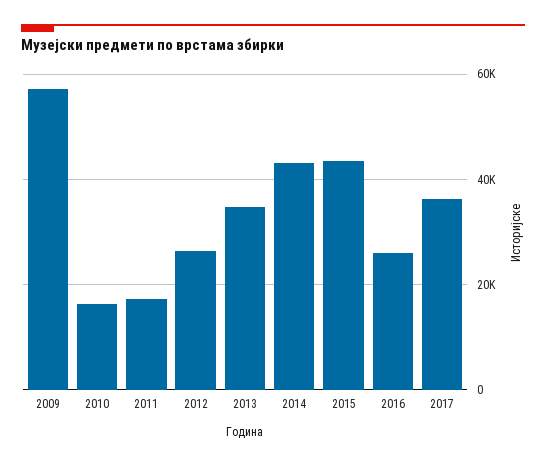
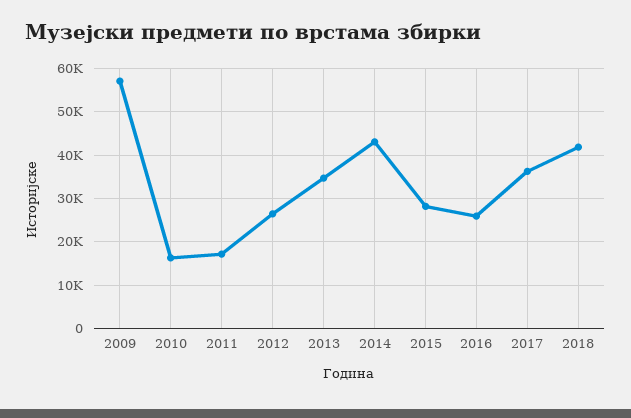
2015: 44000 -> 28000
2018: none -> 42000

